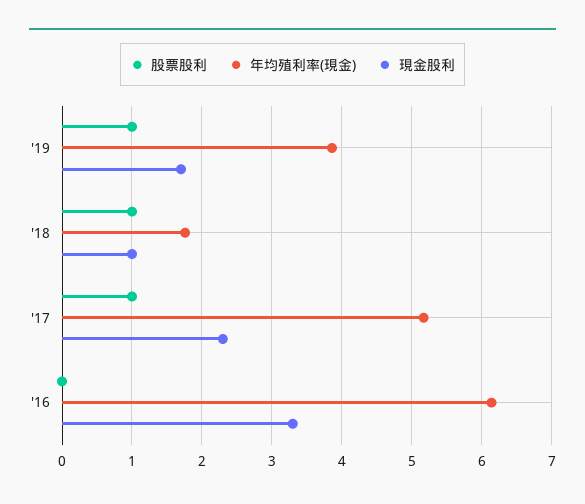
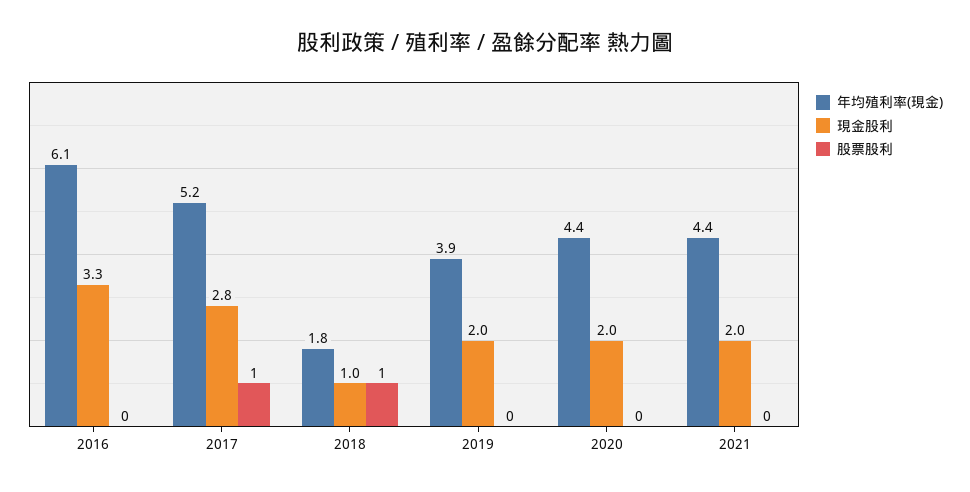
股票股利, '19: 1 -> 0
現金股利, '19: 1.7 -> 2
現金股利, '17: 2.3 -> 2.8
年均殖利率(現金), 2020: none -> 4.4
現金股利, 2020: none -> 2
股票股利, 2020: none -> 0
年均殖利率(現金), 2021: none -> 4.4
現金股利, 2021: none -> 2
股票股利, 2021: none -> 0

